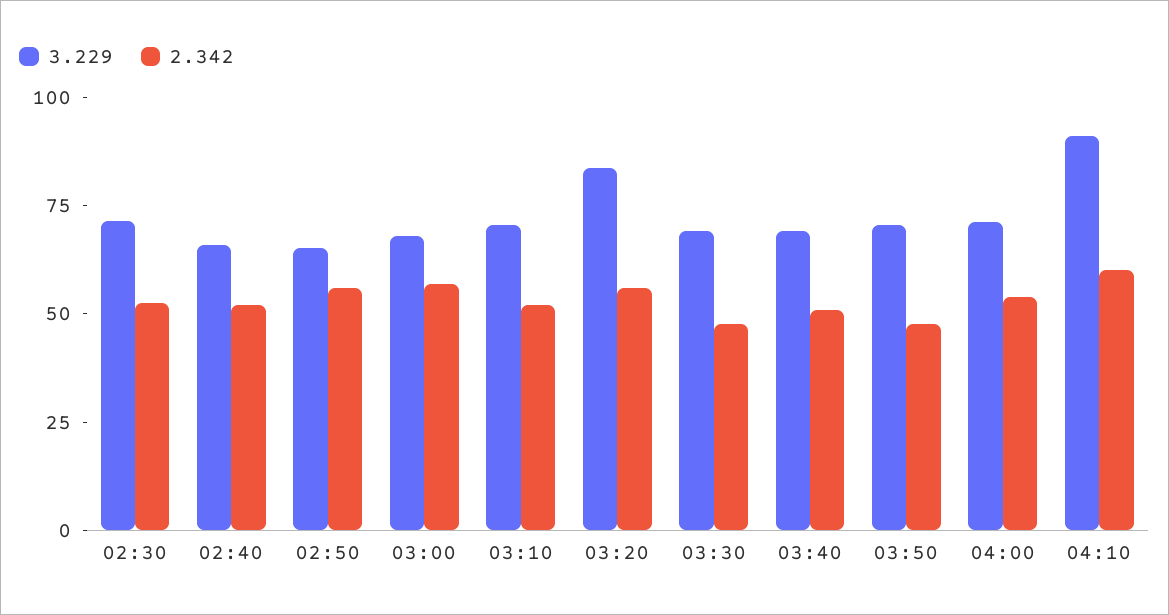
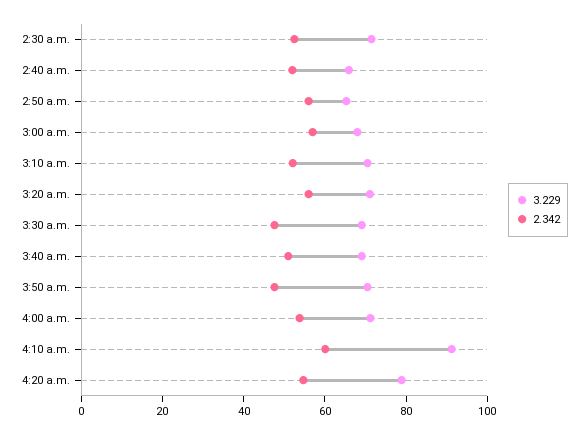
3.229, 03:20: 85 -> 70
3.229, 4:20 a.m.: none -> 80
2.342, 4:20 a.m.: none -> 55

